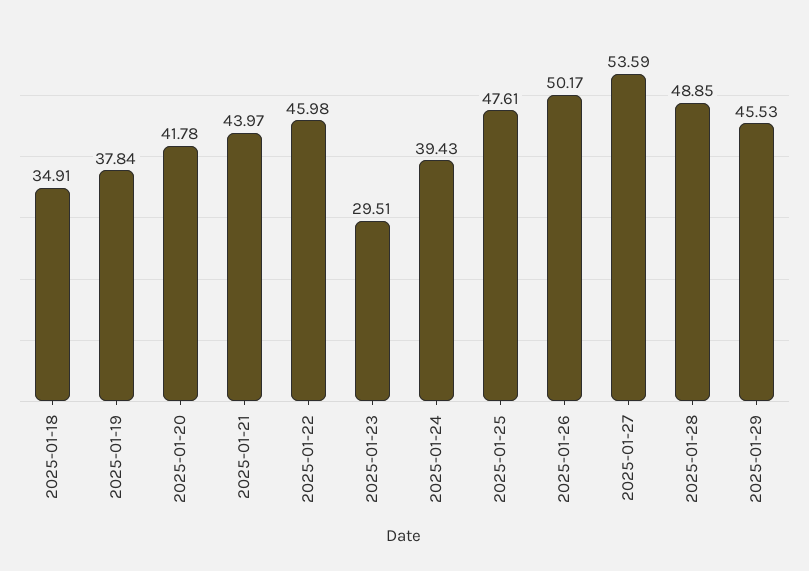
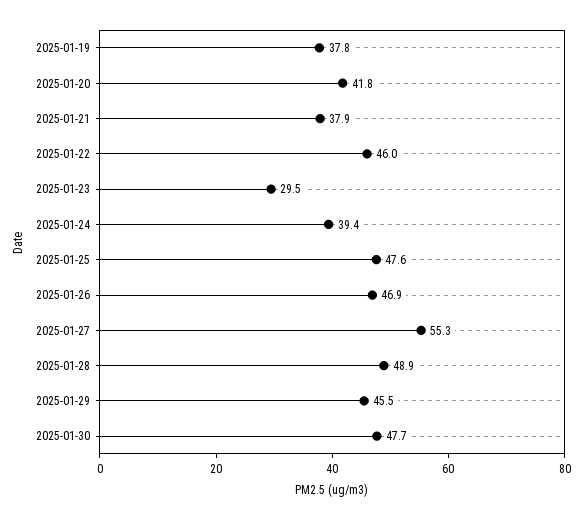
2025-01-18: 34.91 -> none
2025-01-21: 43.97 -> 37.9
2025-01-26: 50.17 -> 46.9
2025-01-27: 53.59 -> 55.3
2025-01-30: none -> 47.7

